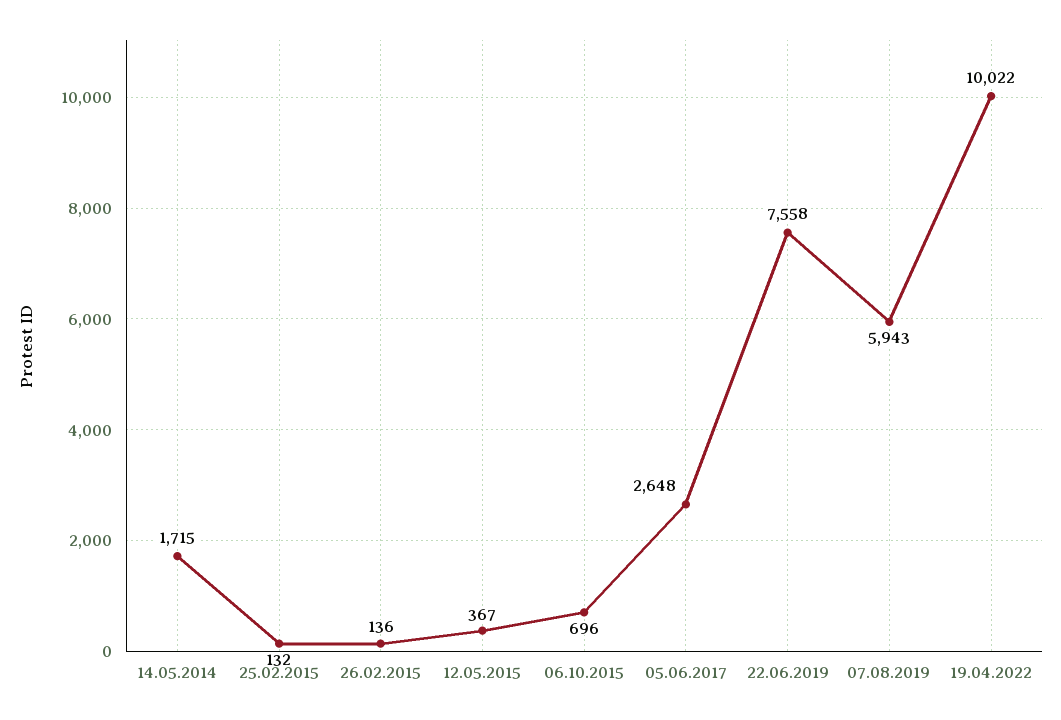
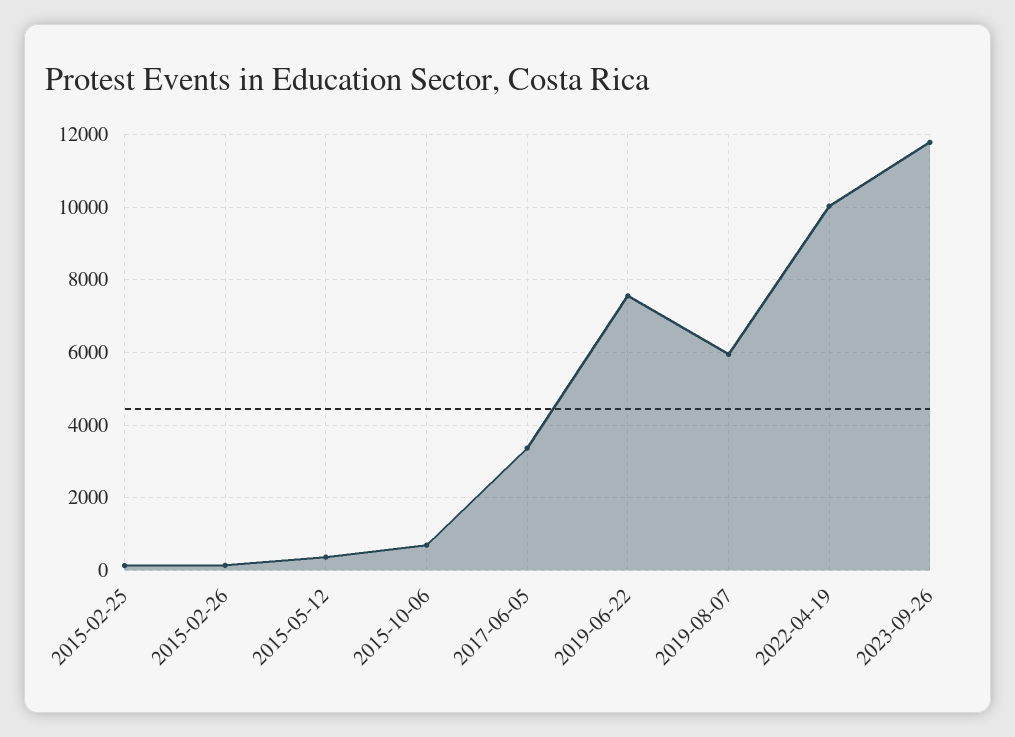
14.05.2014: 1715 -> none
05.06.2017: 2648 -> 3400
2023-09-26: none -> 11800

